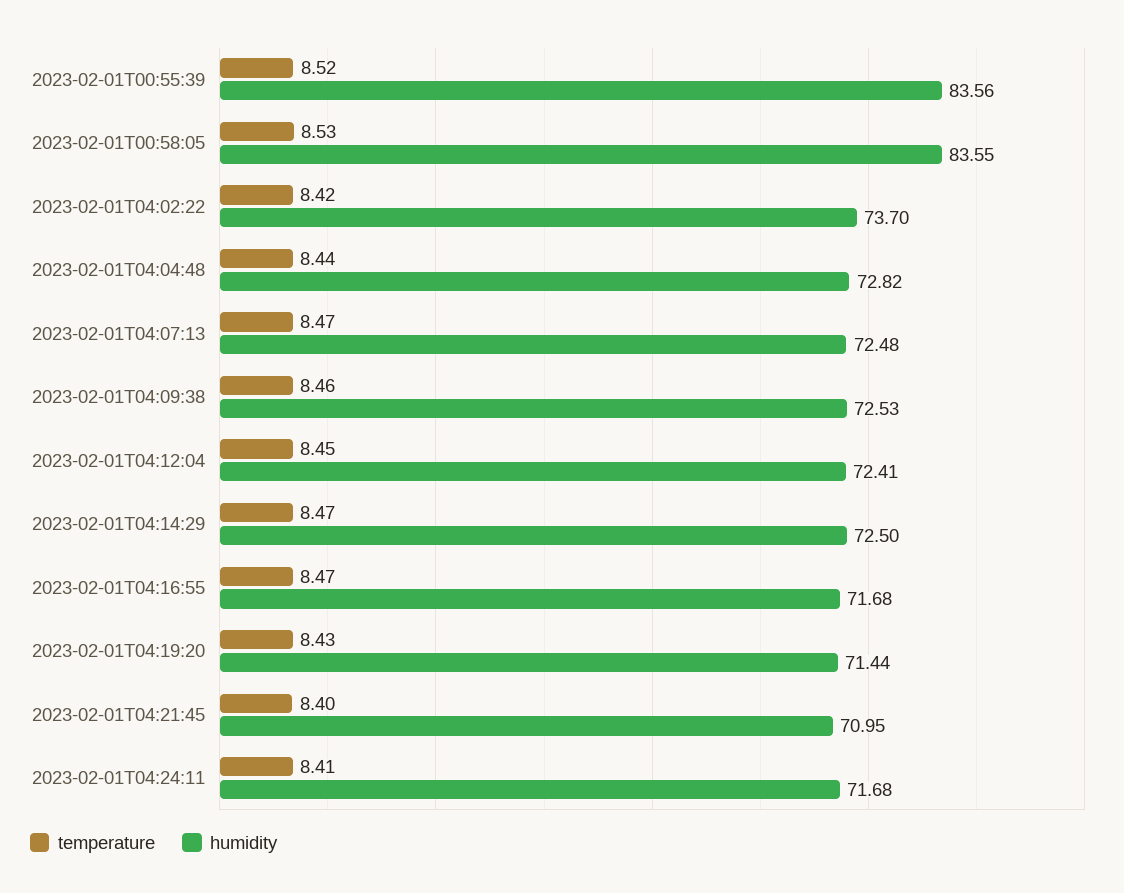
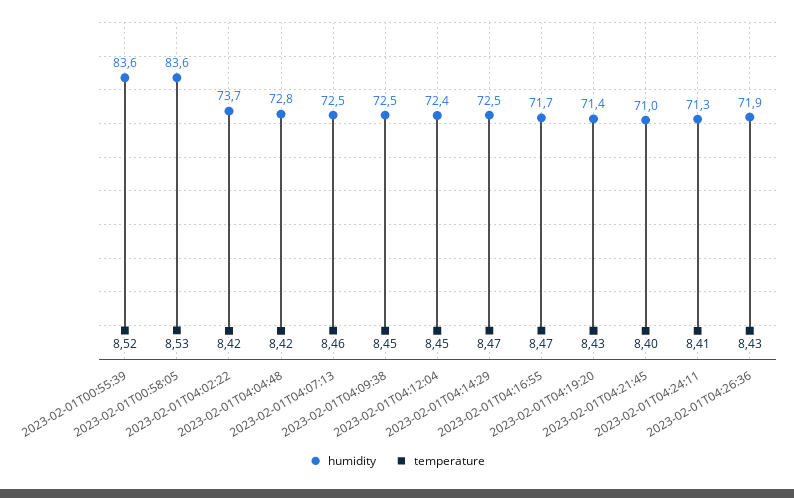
temperature, 2023-02-01T04:04:48: 8.44 -> 8.42
temperature, 2023-02-01T04:07:13: 8.47 -> 8.46
temperature, 2023-02-01T04:09:38: 8.46 -> 8.45
humidity, 2023-02-01T04:24:11: 71.68 -> 71.3
humidity, 2023-02-01T04:26:36: none -> 71.9
temperature, 2023-02-01T04:26:36: none -> 8.43

